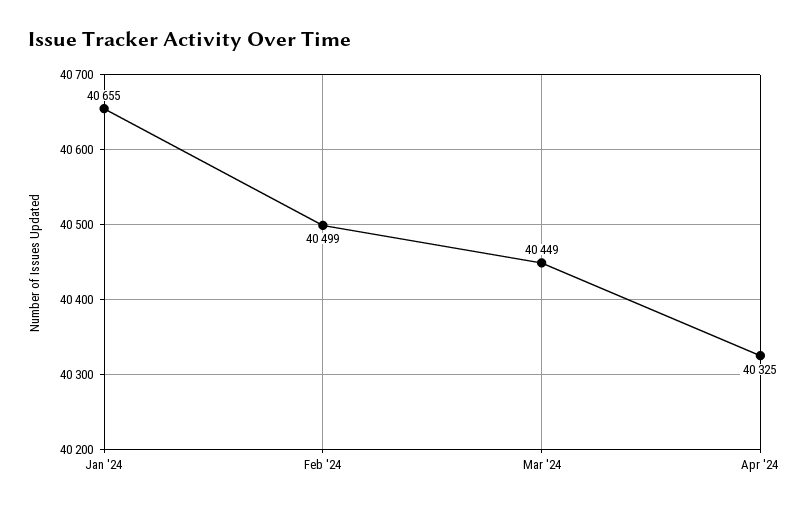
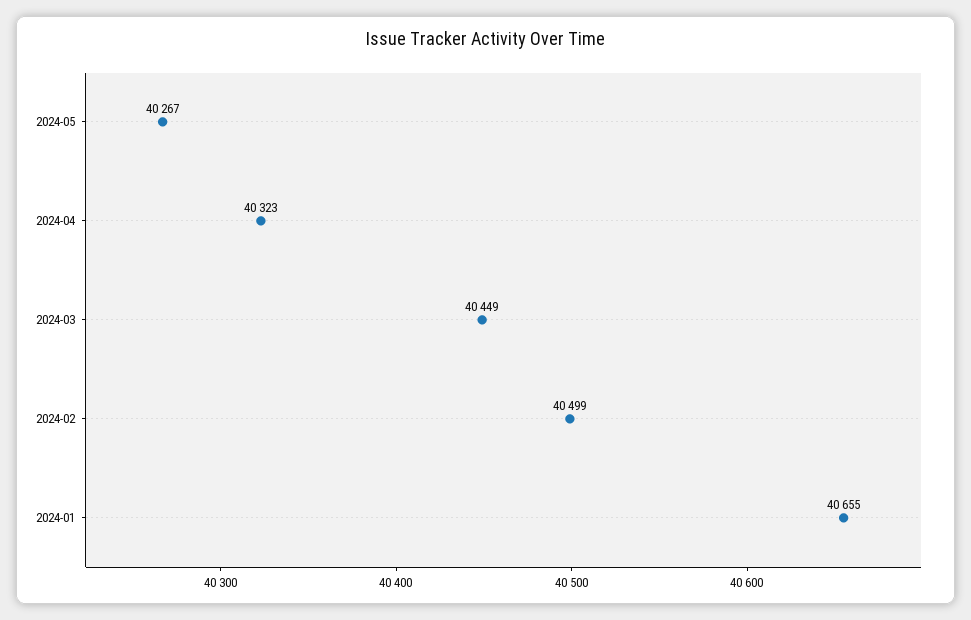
Apr '24: 40325 -> 40323
2024-05: none -> 40267

